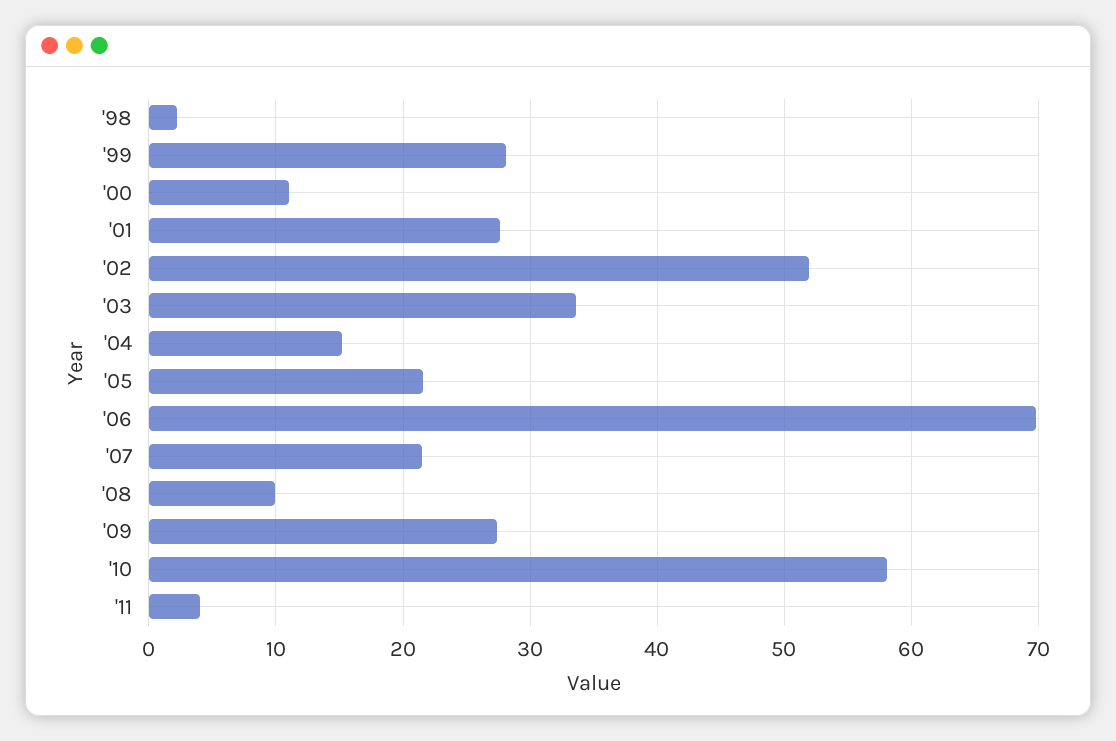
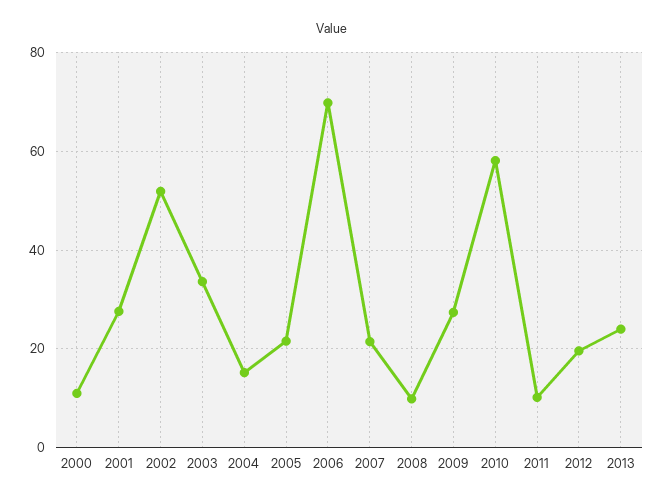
'98: 2 -> none
'99: 28 -> none
'11: 4 -> 10
2012: none -> 20
2013: none -> 24

